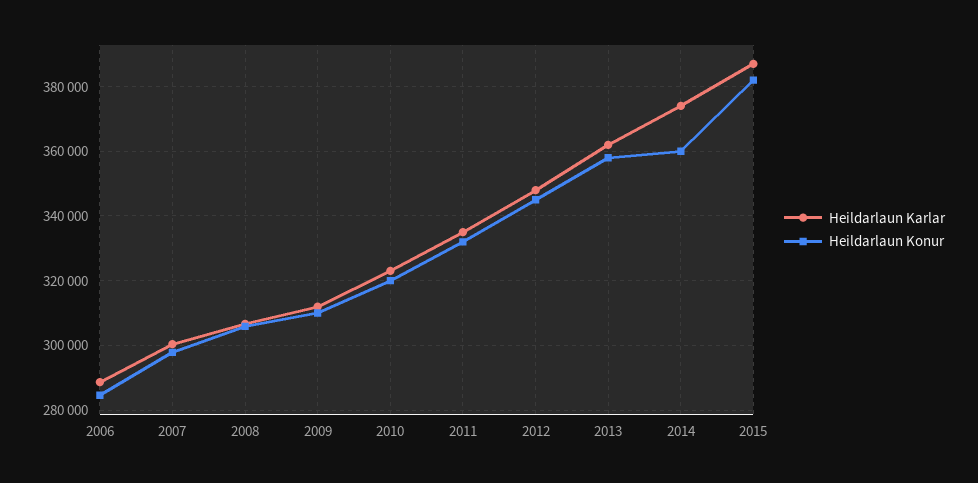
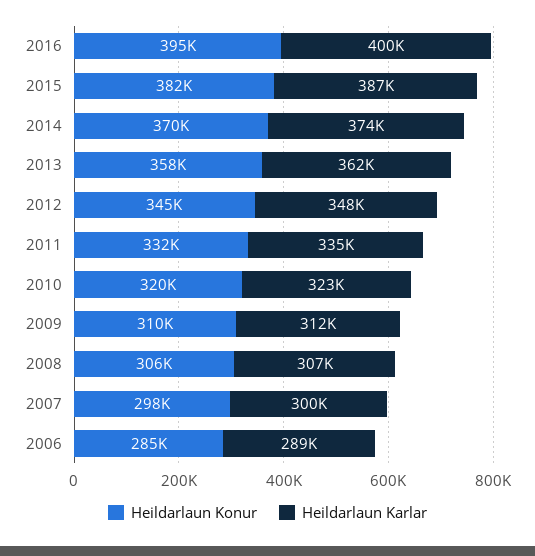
Heildarlaun Konur, 2014: 360000 -> 370000
Heildarlaun Konur, 2016: none -> 395000
Heildarlaun Karlar, 2016: none -> 400000

